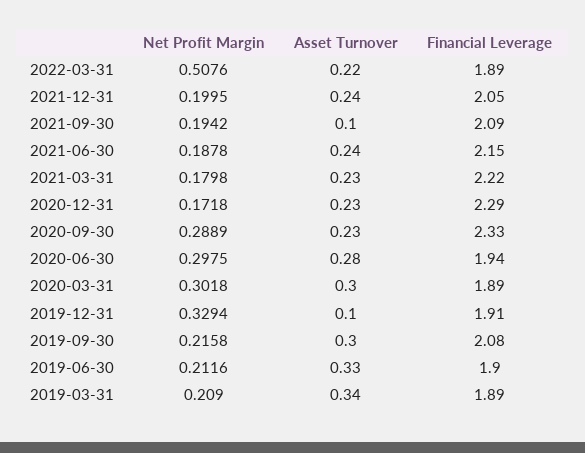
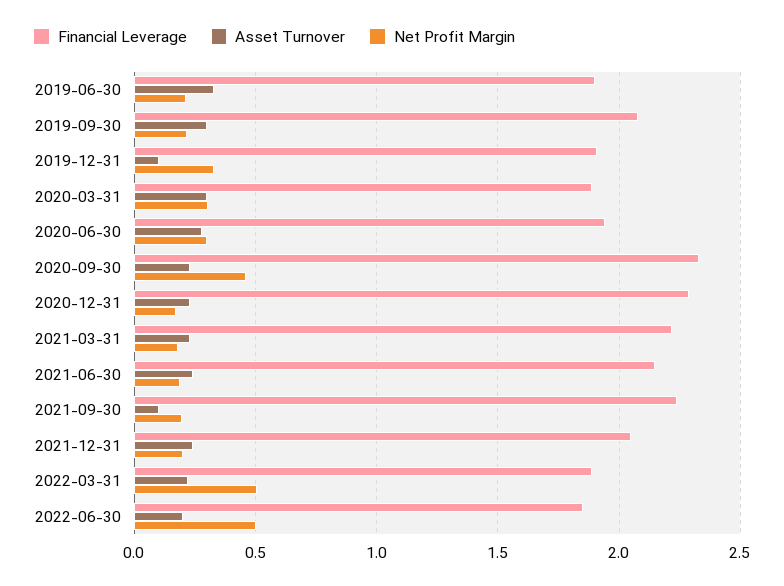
Financial Leverage, 2021-09-30: 2.09 -> 2.25
Net Profit Margin, 2020-09-30: 0.2889 -> 0.45
Net Profit Margin, 2019-03-31: 0.209 -> none
Asset Turnover, 2019-03-31: 0.34 -> none
Financial Leverage, 2019-03-31: 1.89 -> none
Financial Leverage, 2022-06-30: none -> 1.85
Asset Turnover, 2022-06-30: none -> 0.2
Net Profit Margin, 2022-06-30: none -> 0.5

